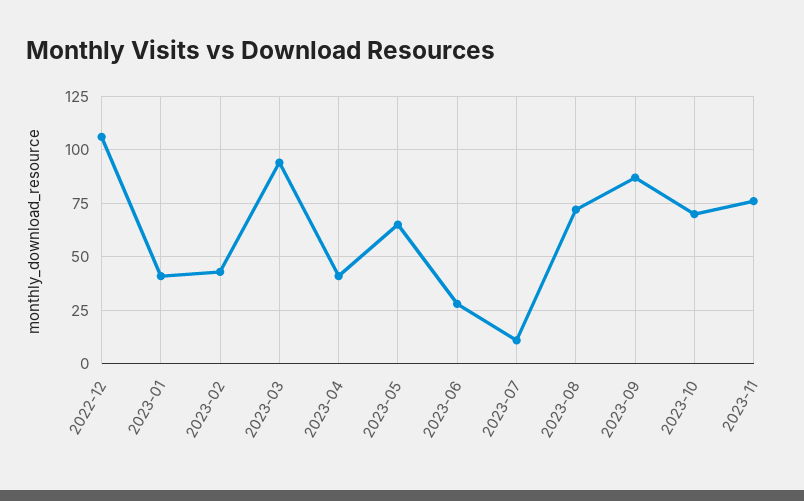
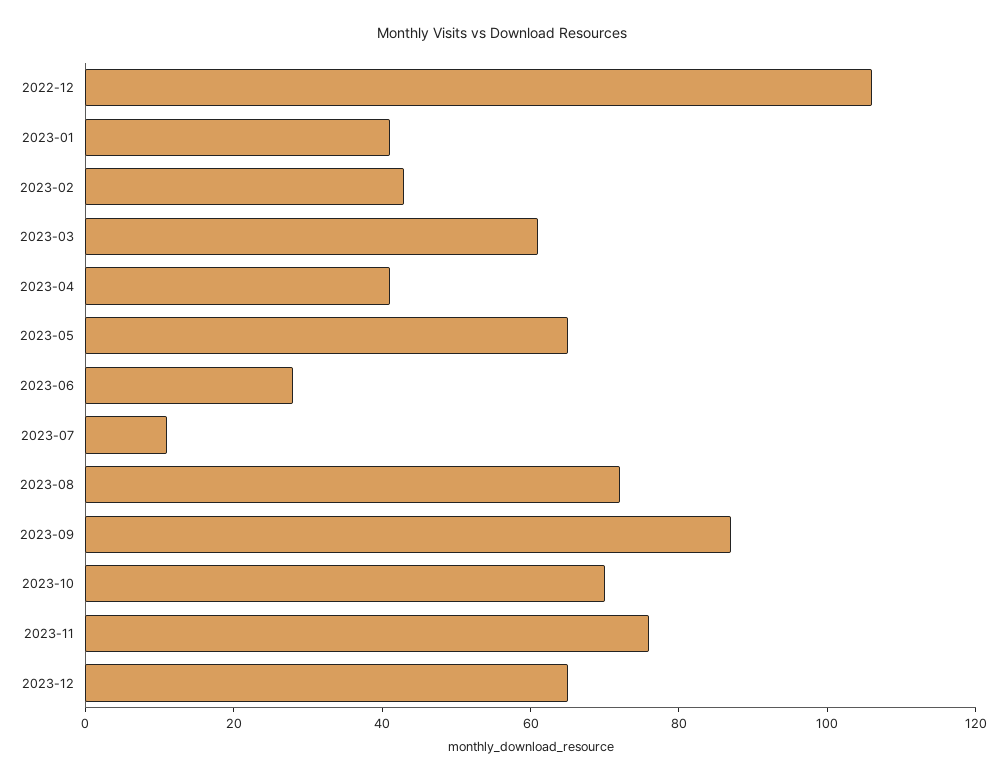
2023-03: 95 -> 60
2023-12: none -> 65

